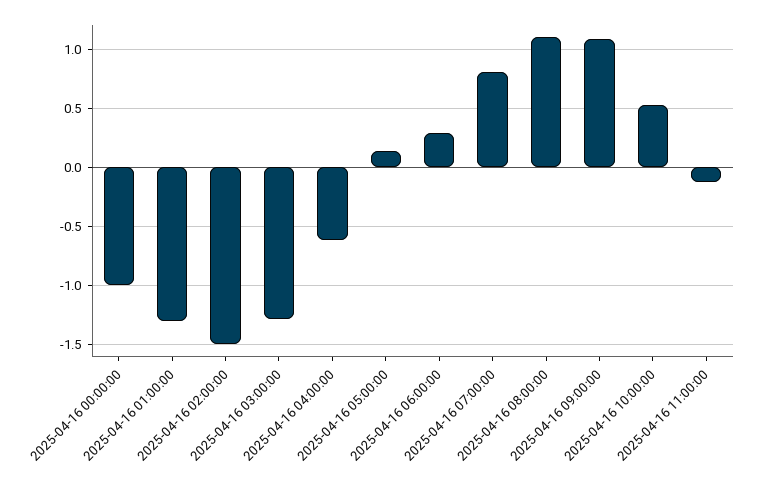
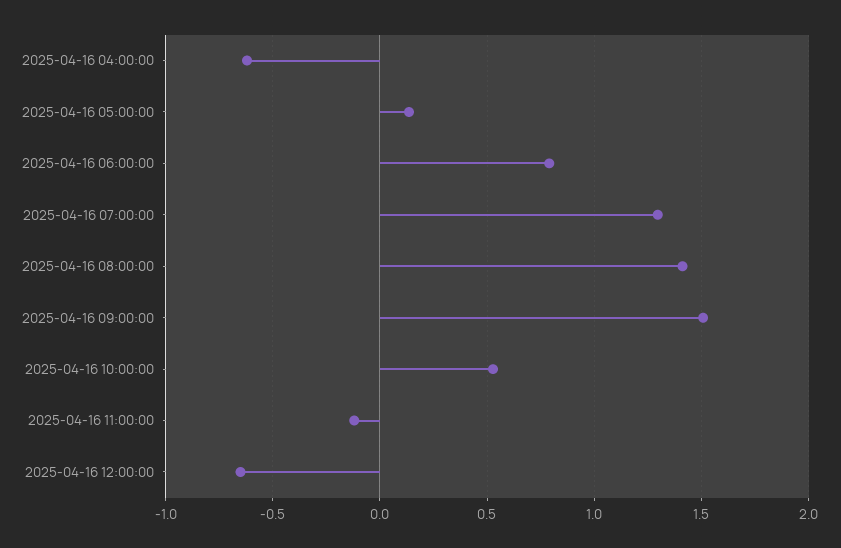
2025-04-16 00:00:00: -1 -> none
2025-04-16 01:00:00: -1.3 -> none
2025-04-16 02:00:00: -1.5 -> none
2025-04-16 03:00:00: -1.3 -> none
2025-04-16 06:00:00: 0.3 -> 0.8
2025-04-16 07:00:00: 0.8 -> 1.3
2025-04-16 08:00:00: 1.1 -> 1.4
2025-04-16 09:00:00: 1.1 -> 1.5
2025-04-16 12:00:00: none -> -0.65

